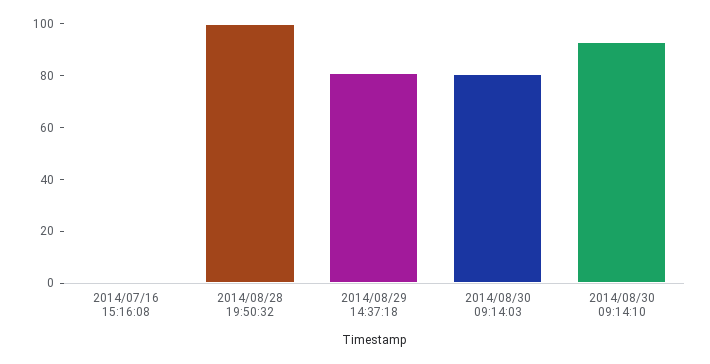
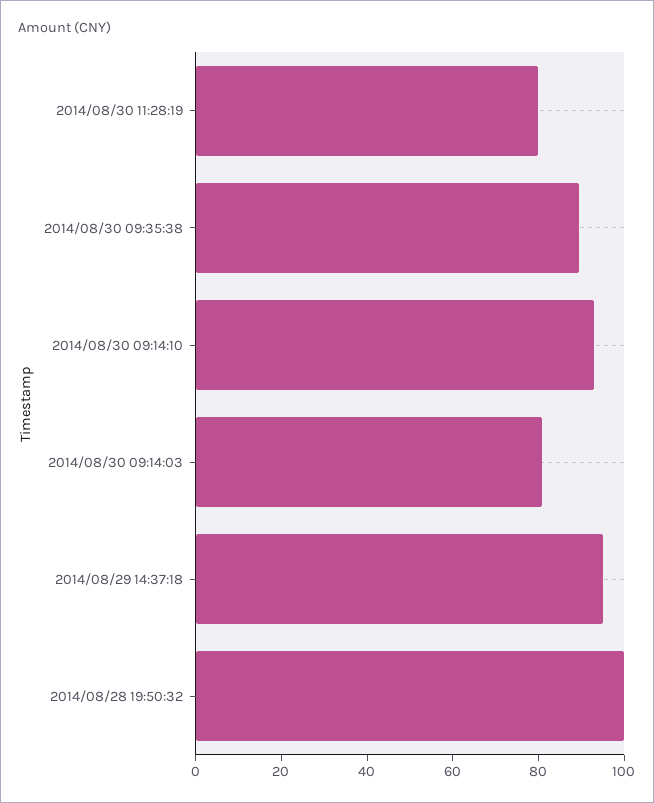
2014/07/16 15:16:08: 0 -> none
2014/08/29 14:37:18: 80 -> 95
2014/08/30 11:28:19: none -> 80
2014/08/30 09:35:38: none -> 90

